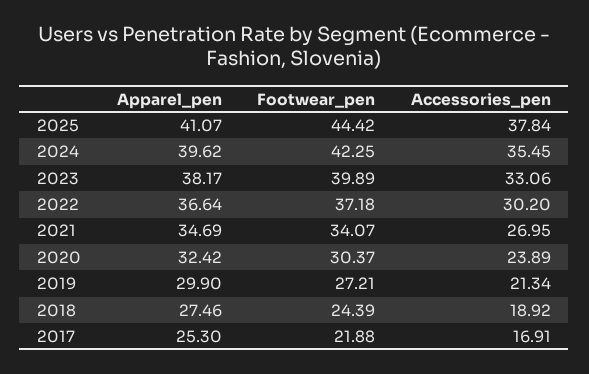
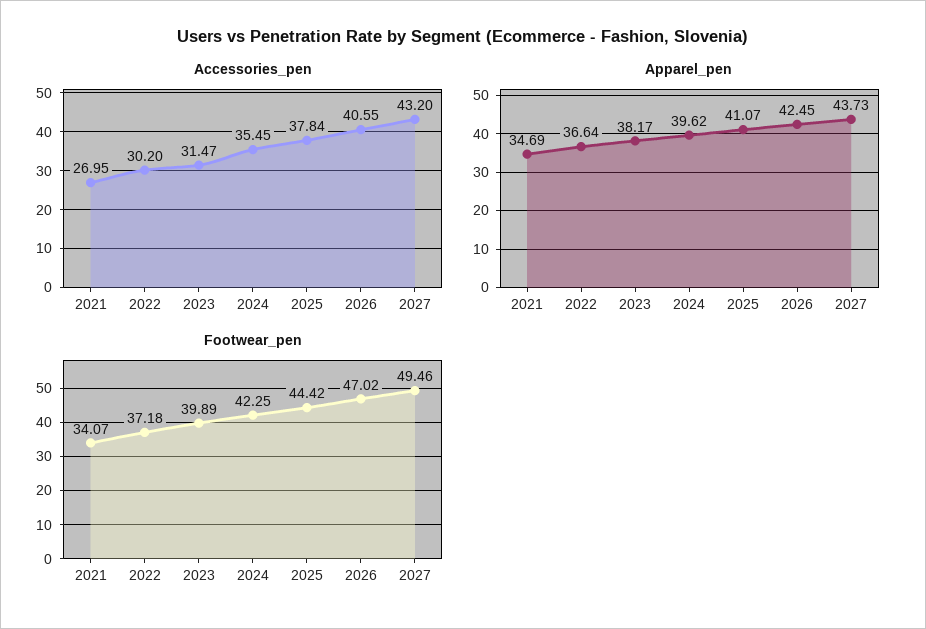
Accessories_pen, 2023: 33.06 -> 31.47
Apparel_pen, 2020: 32.42 -> none
Footwear_pen, 2020: 30.37 -> none
Accessories_pen, 2020: 23.89 -> none
Apparel_pen, 2019: 29.9 -> none
Footwear_pen, 2019: 27.21 -> none
Accessories_pen, 2019: 21.34 -> none
Apparel_pen, 2018: 27.46 -> none
Footwear_pen, 2018: 24.39 -> none
Accessories_pen, 2018: 18.92 -> none
Apparel_pen, 2017: 25.3 -> none
Footwear_pen, 2017: 21.88 -> none
Accessories_pen, 2017: 16.91 -> none
Accessories_pen, 2026: none -> 40.55
Accessories_pen, 2027: none -> 43.2
Apparel_pen, 2026: none -> 42.45
Apparel_pen, 2027: none -> 43.73
Footwear_pen, 2026: none -> 47.02
Footwear_pen, 2027: none -> 49.46

